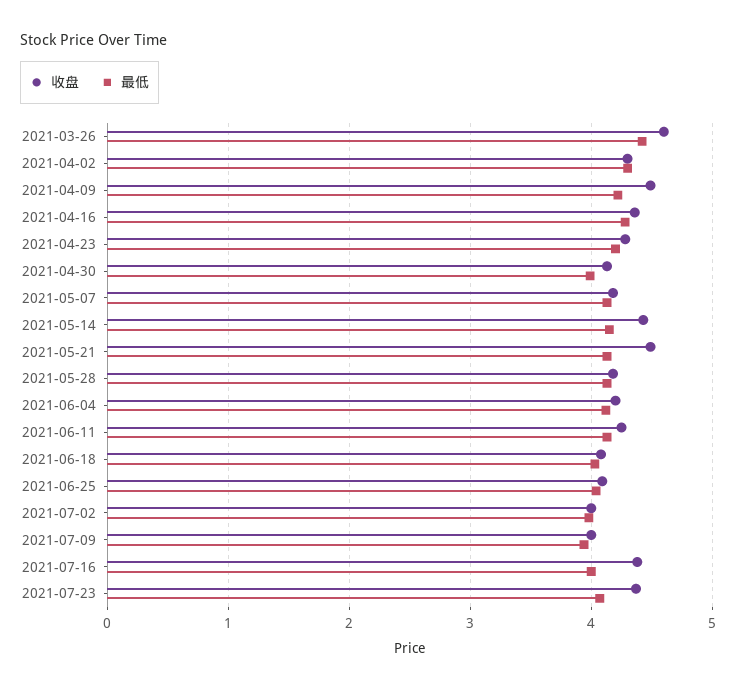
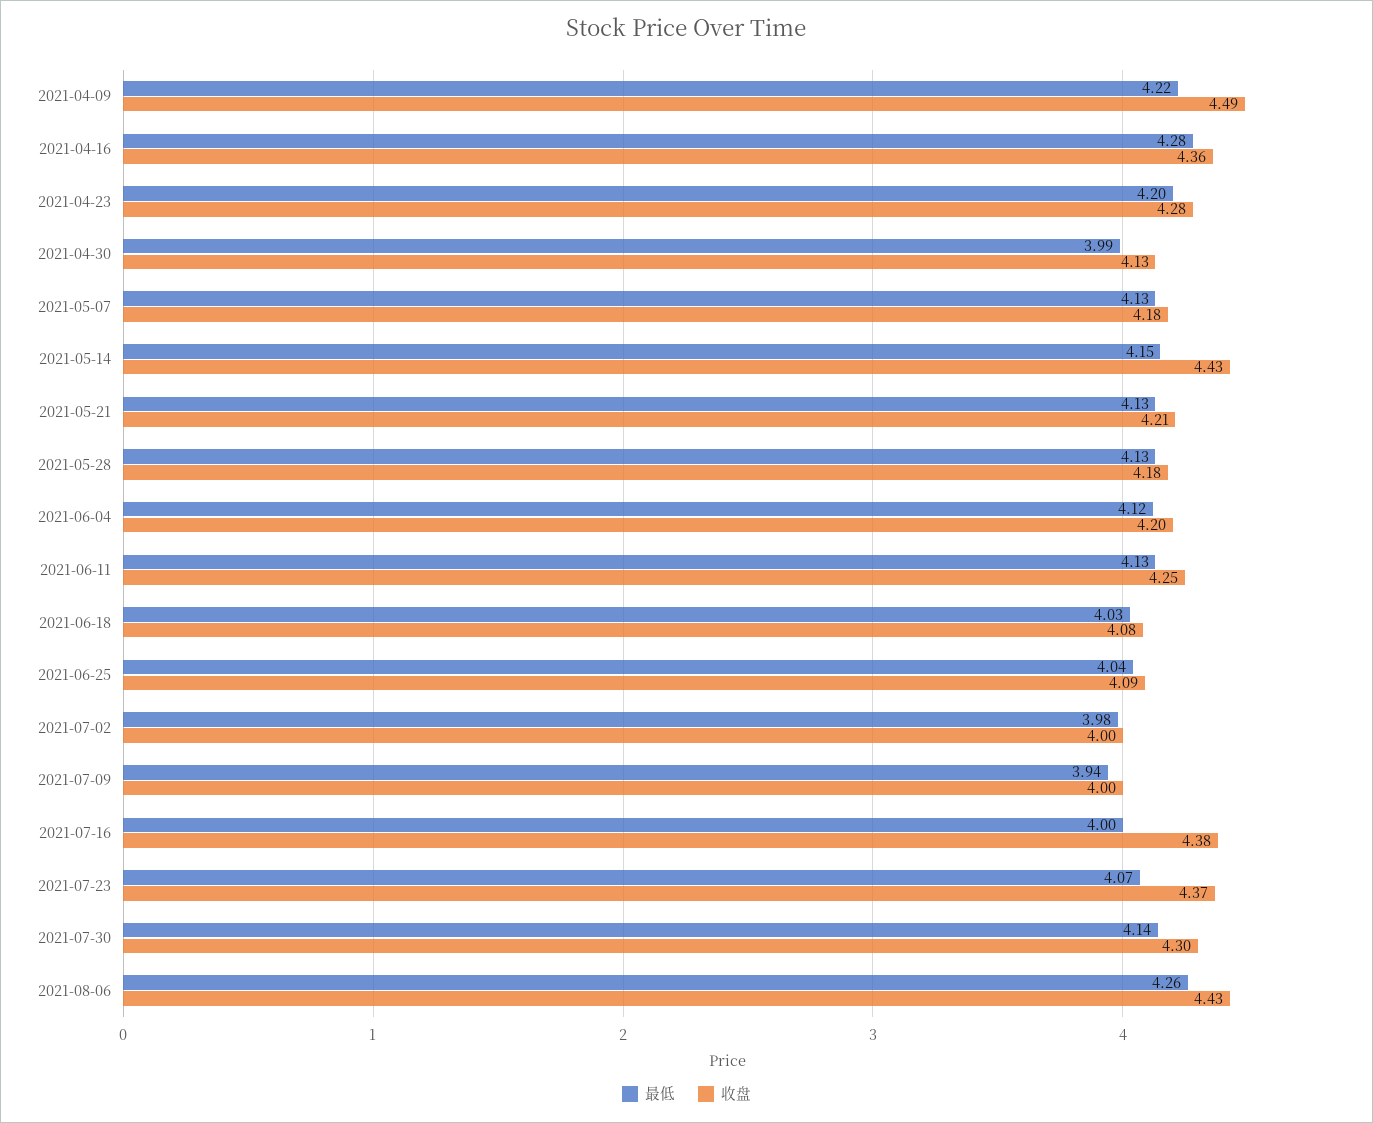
收盘, 2021-03-26: 4.6 -> none
最低, 2021-03-26: 4.4 -> none
收盘, 2021-04-02: 4.3 -> none
最低, 2021-04-02: 4.3 -> none
收盘, 2021-05-21: 4.5 -> 4.21
最低, 2021-07-30: none -> 4.14
收盘, 2021-07-30: none -> 4.3
最低, 2021-08-06: none -> 4.26
收盘, 2021-08-06: none -> 4.43

